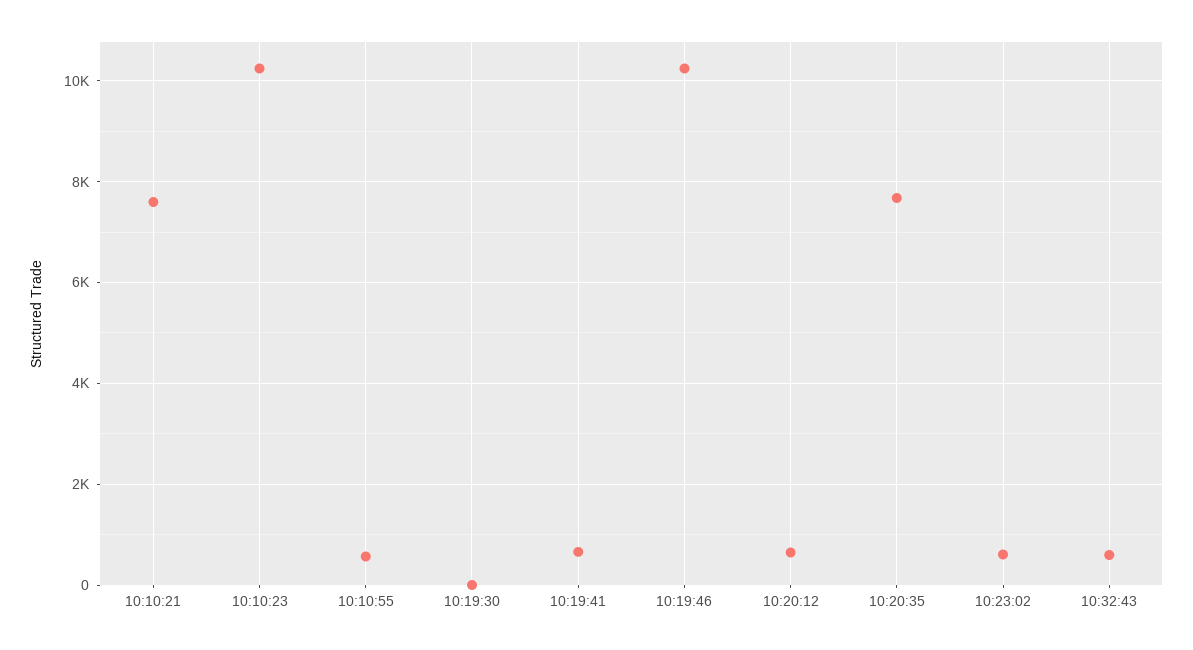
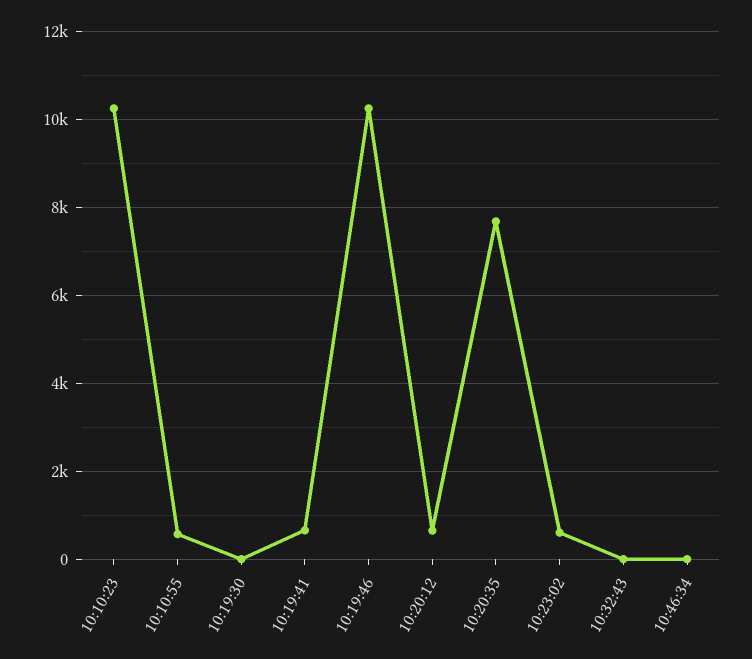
10:10:21: 7600 -> none
10:32:43: 600 -> 0
10:46:34: none -> 0

